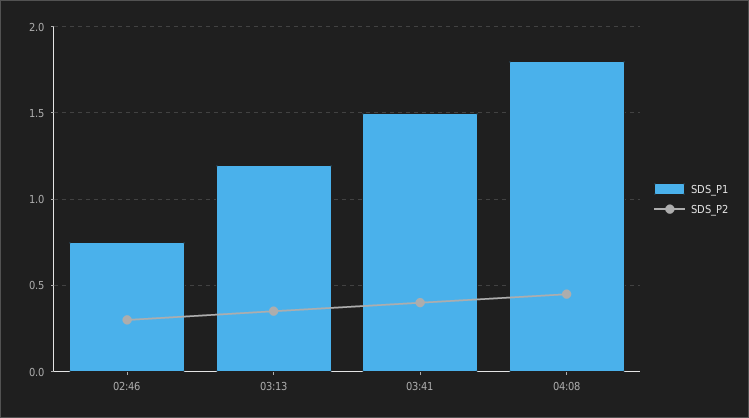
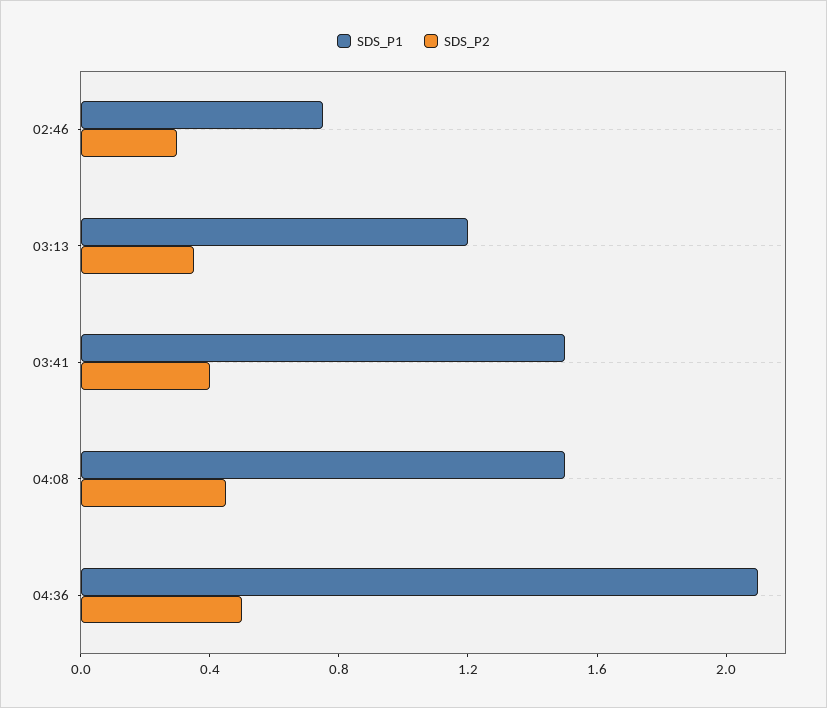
SDS_P1, 04:08: 1.8 -> 1.5
SDS_P1, 04:36: none -> 2.1
SDS_P2, 04:36: none -> 0.5

